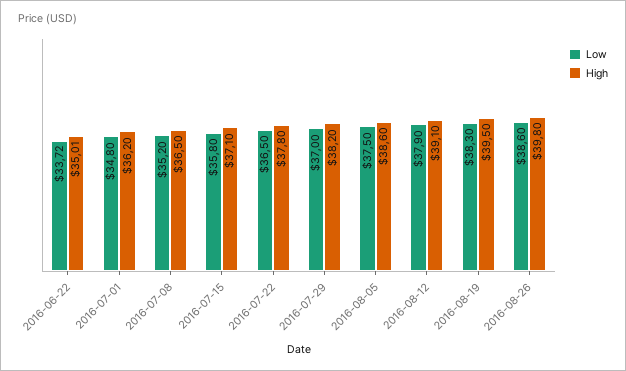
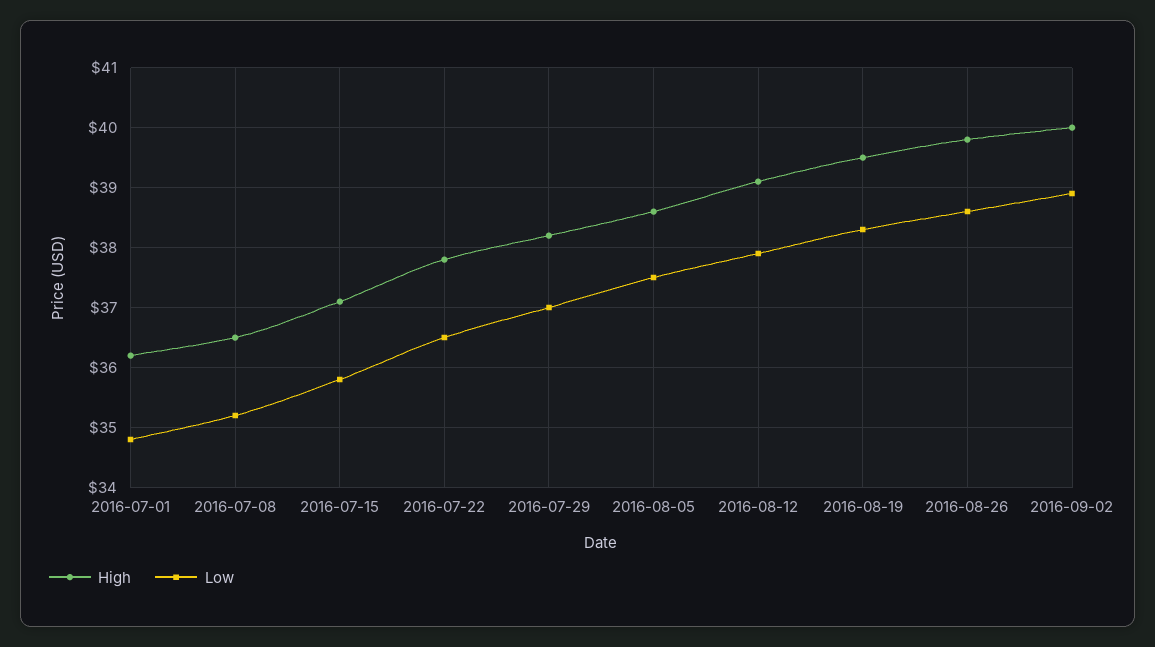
Low, 2016-06-22: 33.72 -> none
High, 2016-06-22: 35.01 -> none
High, 2016-09-02: none -> 40
Low, 2016-09-02: none -> 39

